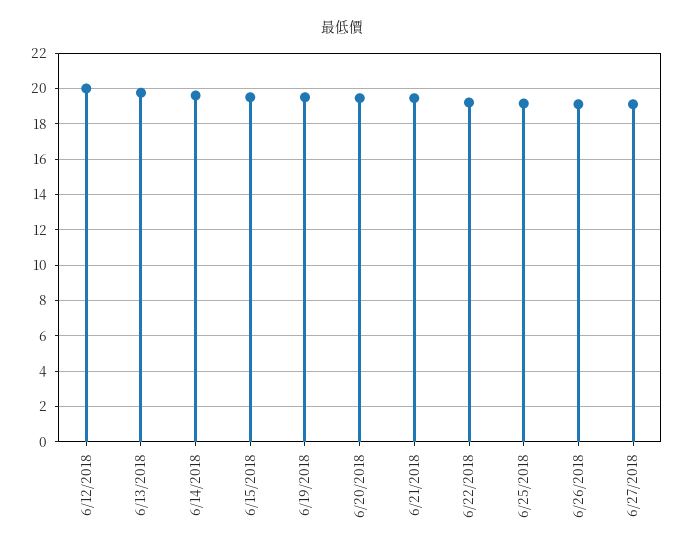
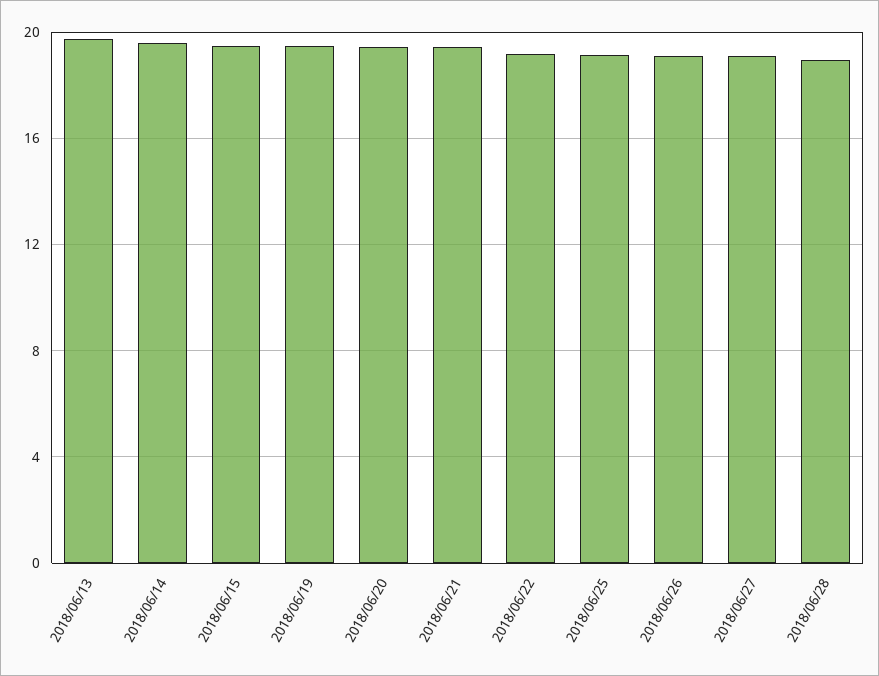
6/12/2018: 20 -> none
2018/06/28: none -> 19

